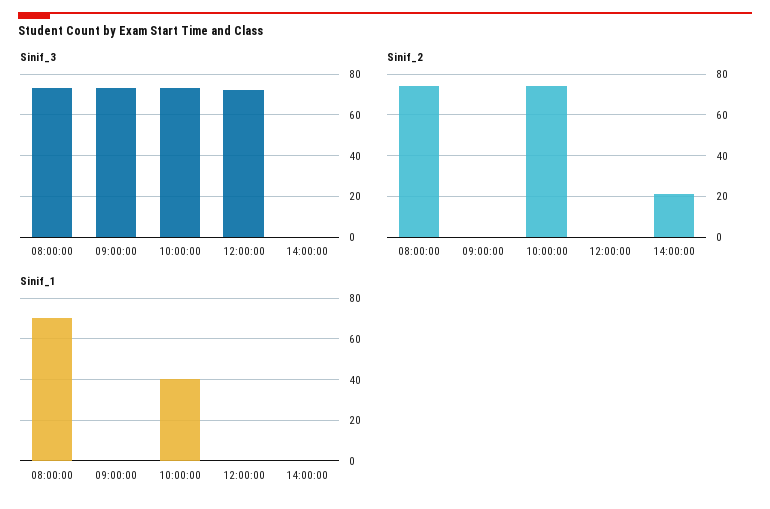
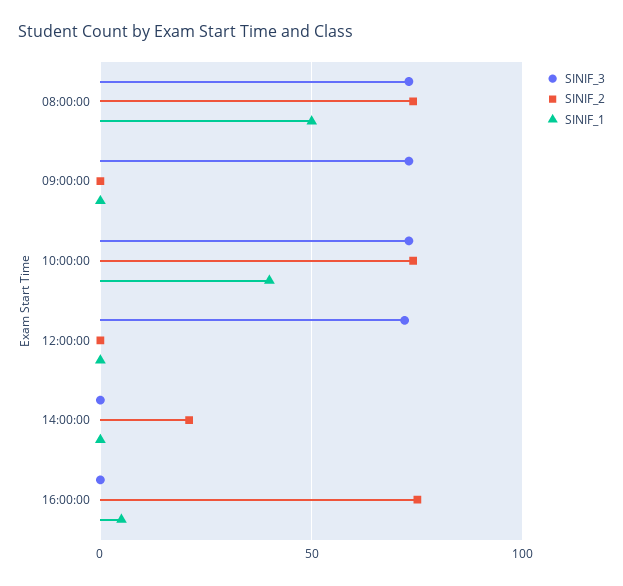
Sinif_1, 08:00:00: 70 -> 50
Sinif_3, 16:00:00: none -> 0
Sinif_2, 16:00:00: none -> 75
Sinif_1, 16:00:00: none -> 5

